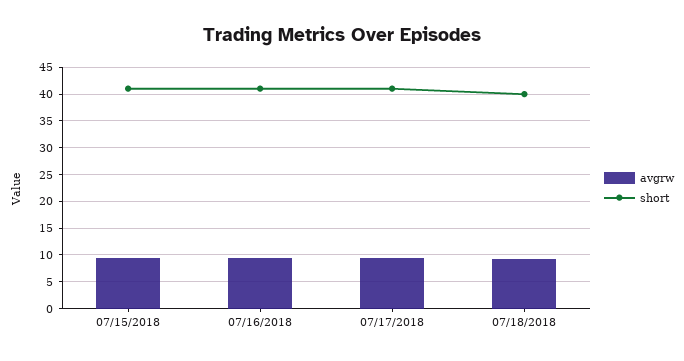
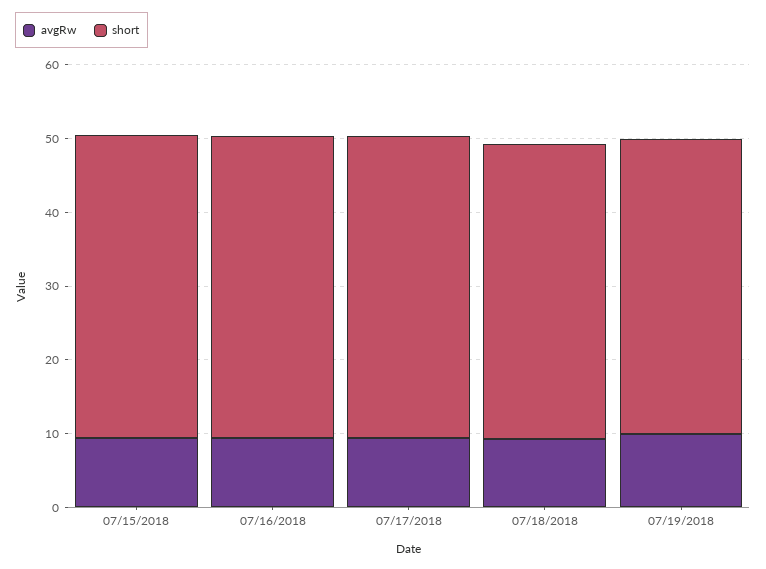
avgrw, 07/19/2018: none -> 10
short, 07/19/2018: none -> 40

